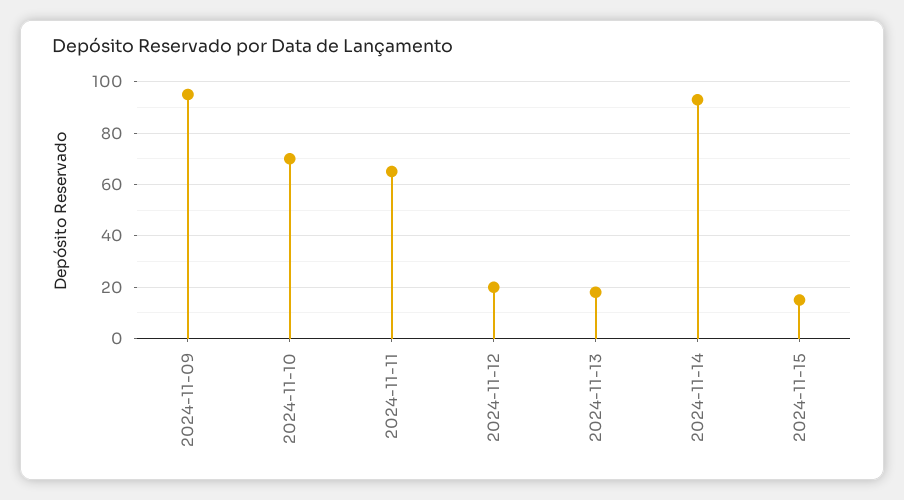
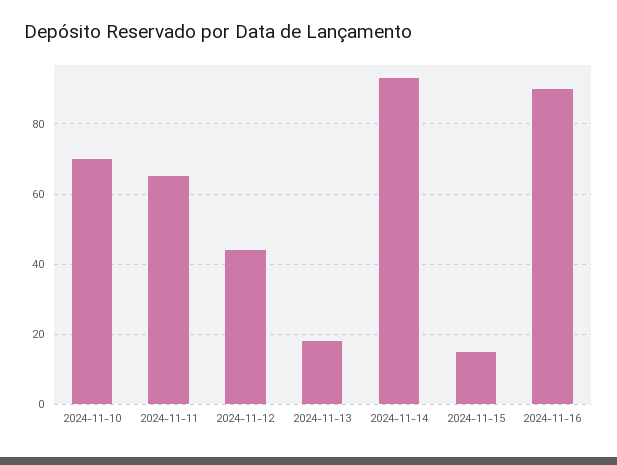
2024-11-09: 95 -> none
2024-11-12: 20 -> 45
2024-11-16: none -> 90

